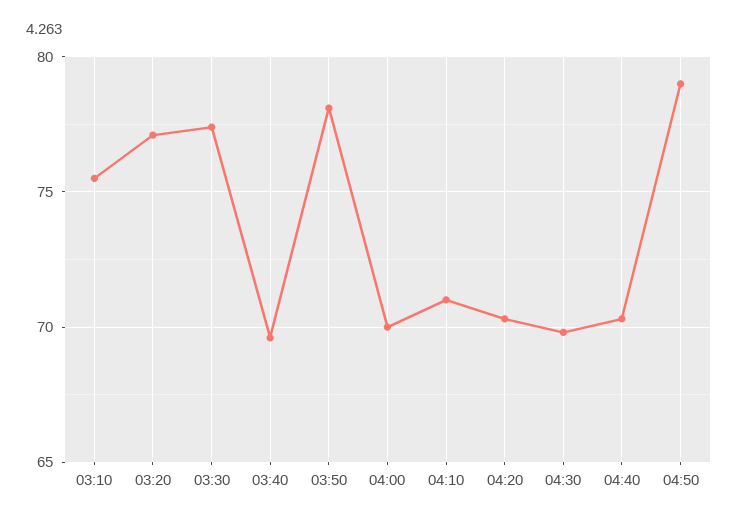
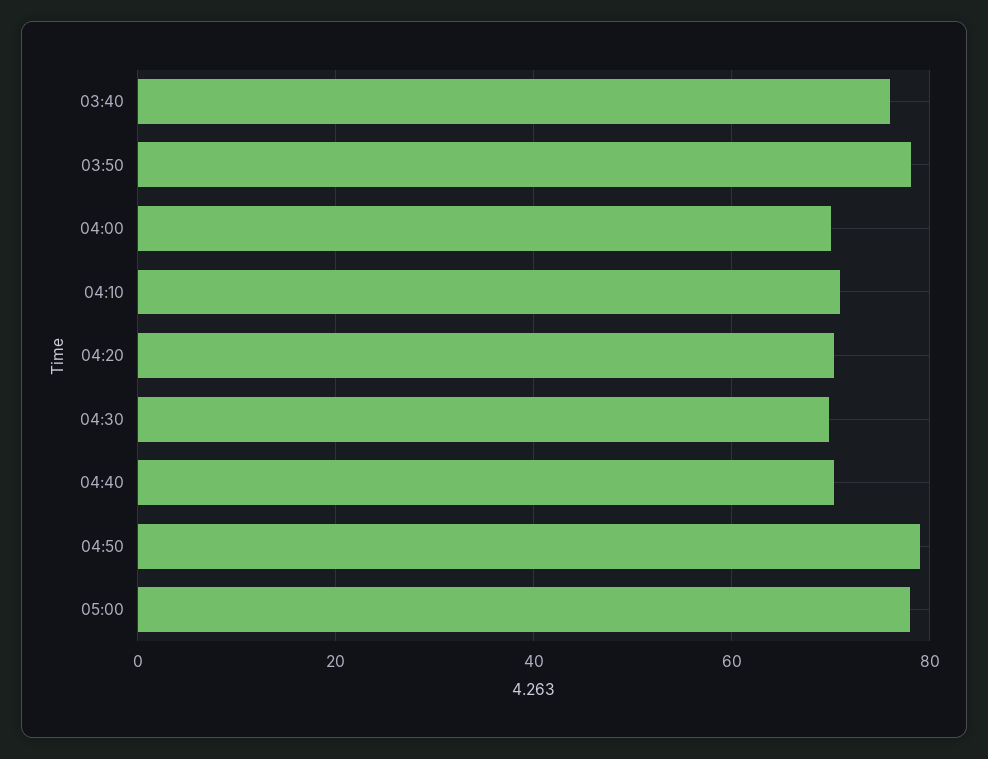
03:10: 75.5 -> none
03:20: 77 -> none
03:30: 77.5 -> none
03:40: 69.5 -> 76
05:00: none -> 78

